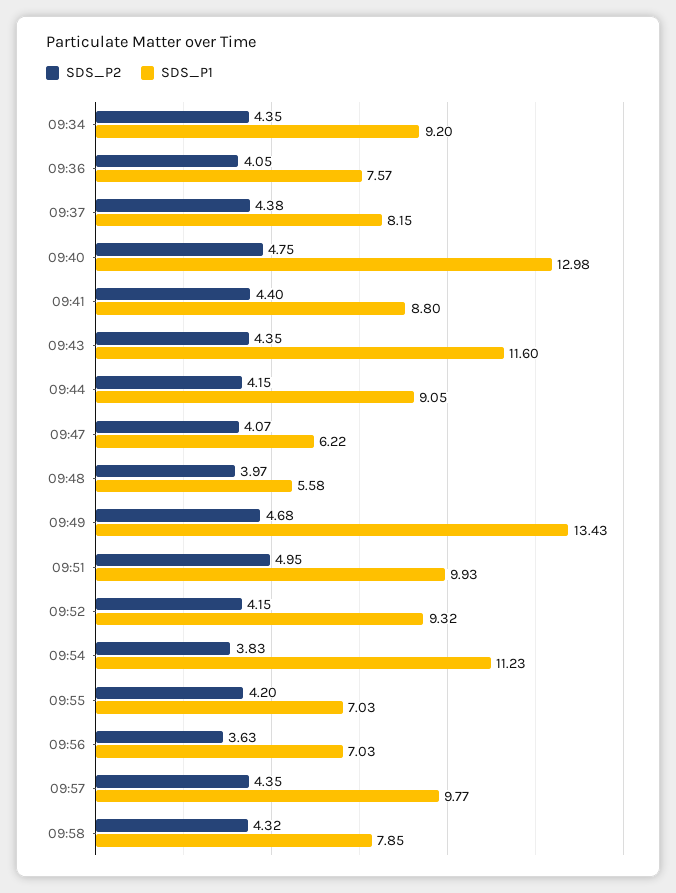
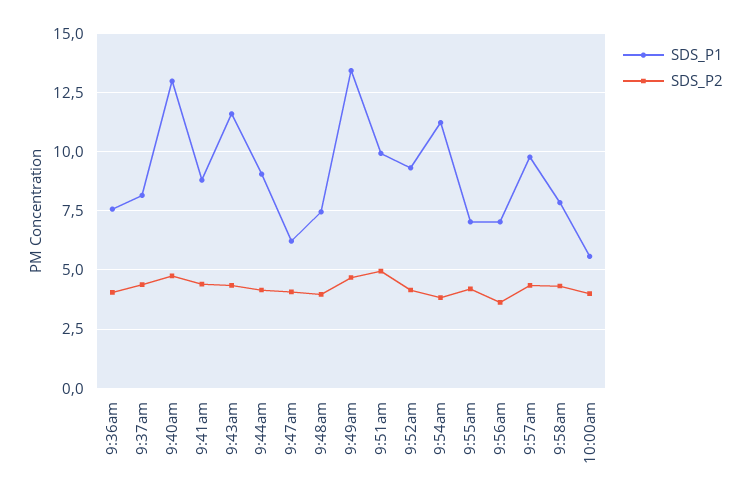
SDS_P2, 09:34: 4.35 -> none
SDS_P1, 09:34: 9.2 -> none
SDS_P1, 09:48: 5.58 -> 7.5
SDS_P1, 10:00am: none -> 5.5
SDS_P2, 10:00am: none -> 4

